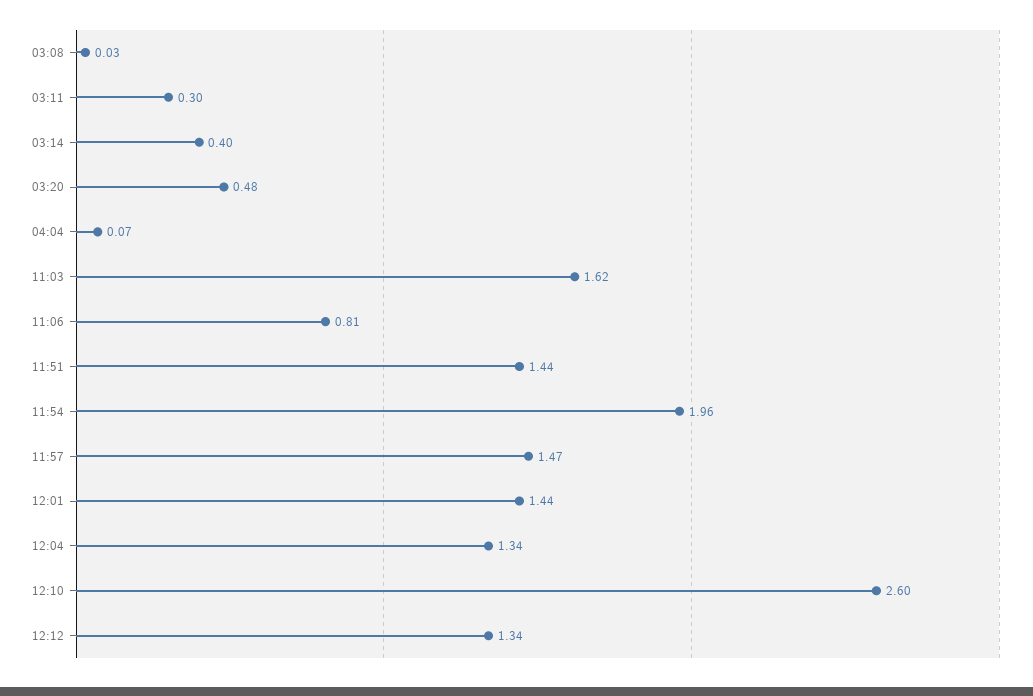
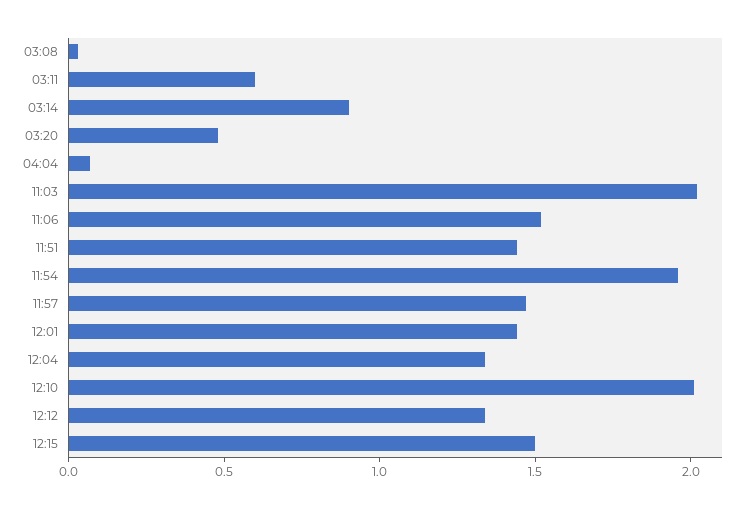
03:11: 0.3 -> 0.6
03:14: 0.4 -> 0.9
11:03: 1.62 -> 2
11:06: 0.81 -> 1.5
12:10: 2.6 -> 2
12:15: none -> 1.5

